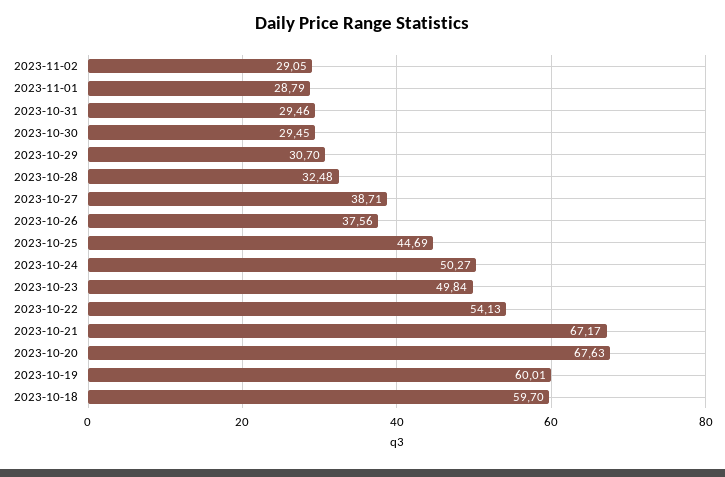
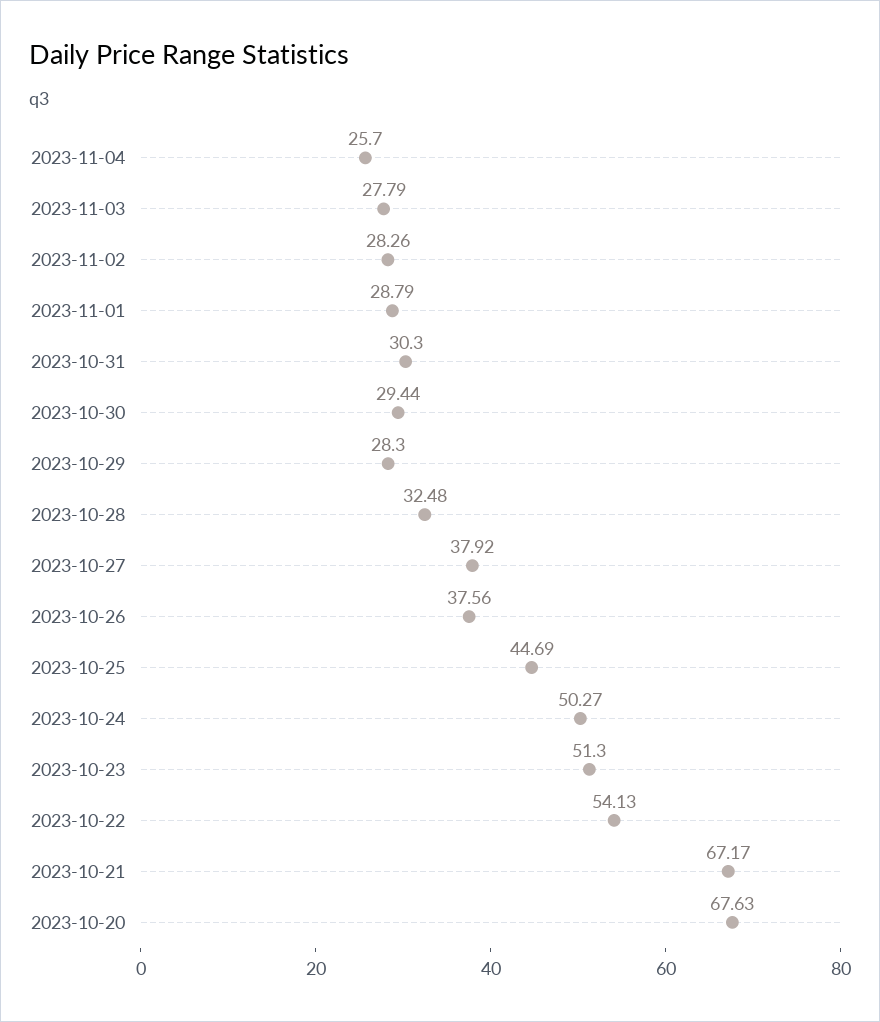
2023-11-02: 29.05 -> 28.26
2023-10-31: 29.46 -> 30.3
2023-10-30: 29.45 -> 29.44
2023-10-29: 30.7 -> 28.3
2023-10-27: 38.71 -> 37.92
2023-10-23: 49.84 -> 51.3
2023-10-19: 60.01 -> none
2023-10-18: 59.7 -> none
2023-11-04: none -> 25.7
2023-11-03: none -> 27.79

